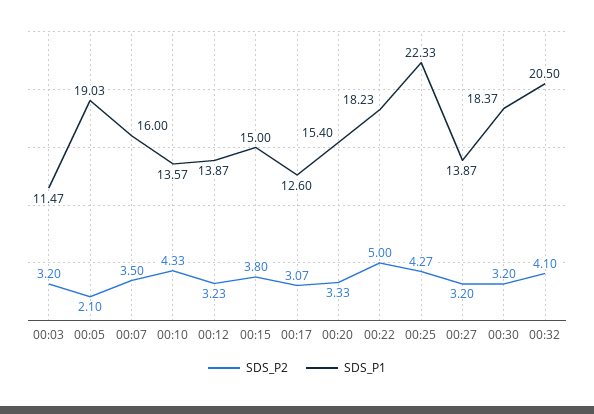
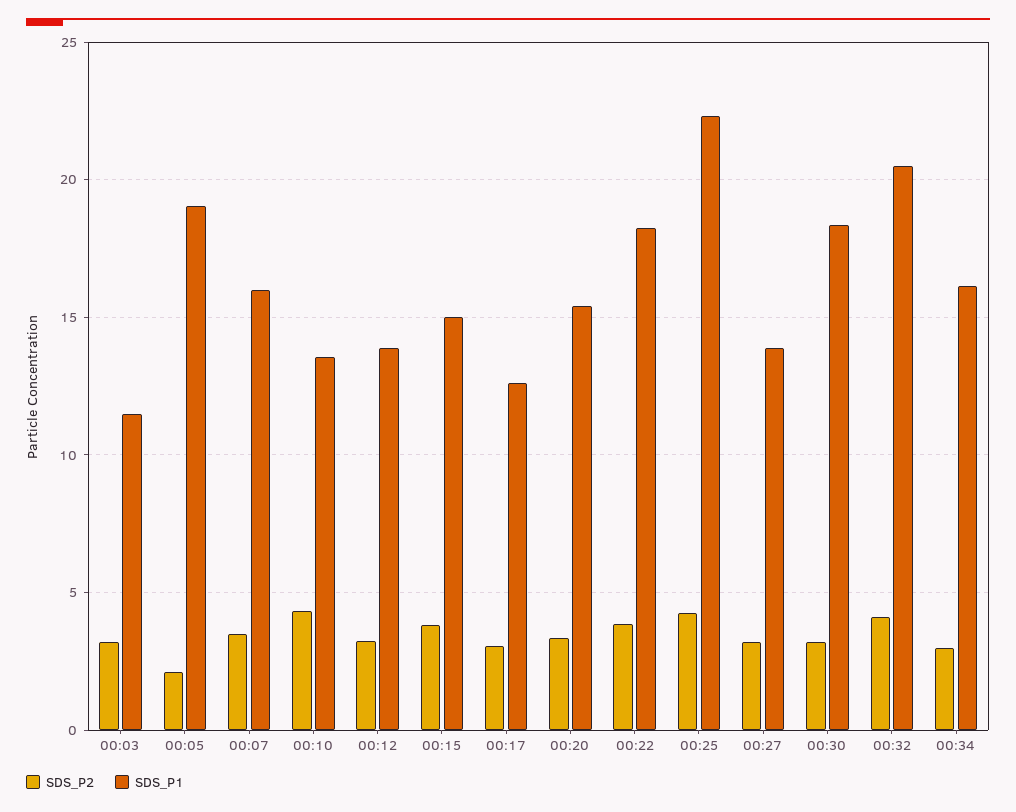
SDS_P2, 00:22: 5 -> 4
SDS_P2, 00:34: none -> 3
SDS_P1, 00:34: none -> 16

